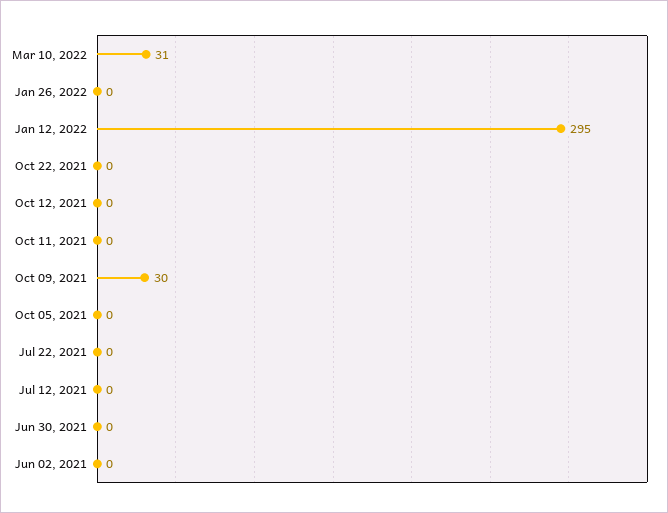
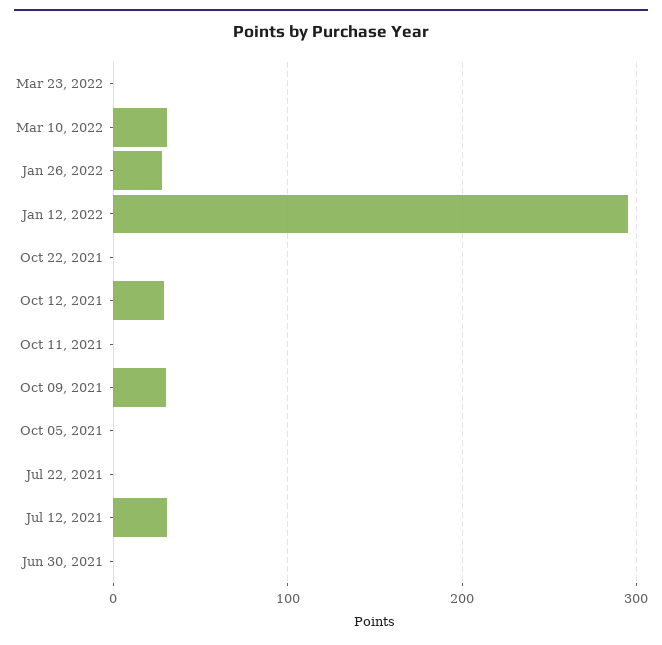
Jan 26, 2022: 0 -> 30
Oct 12, 2021: 0 -> 30
Jul 12, 2021: 0 -> 30
Jun 02, 2021: 0 -> none
Mar 23, 2022: none -> 0

